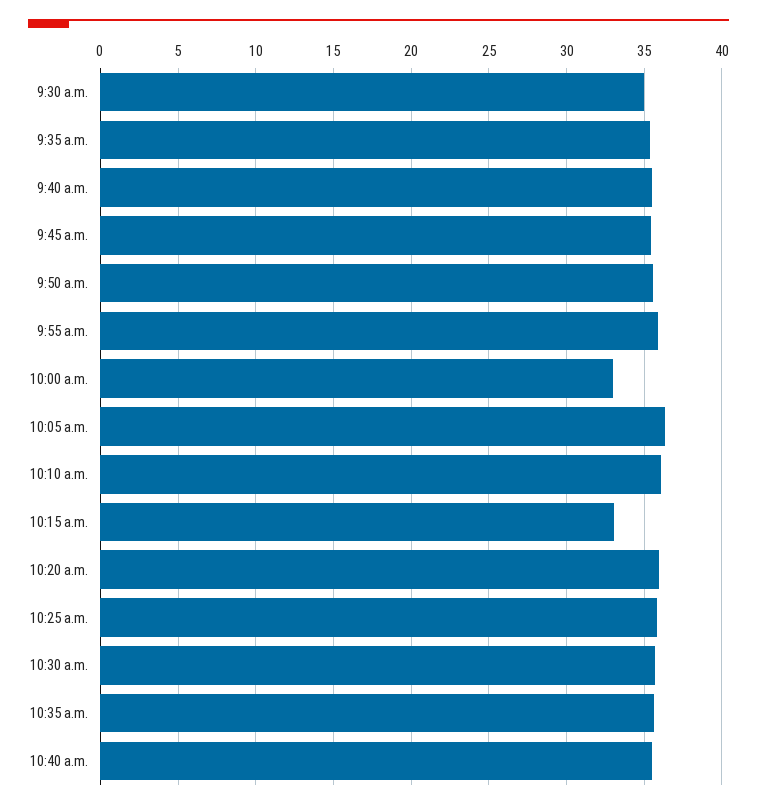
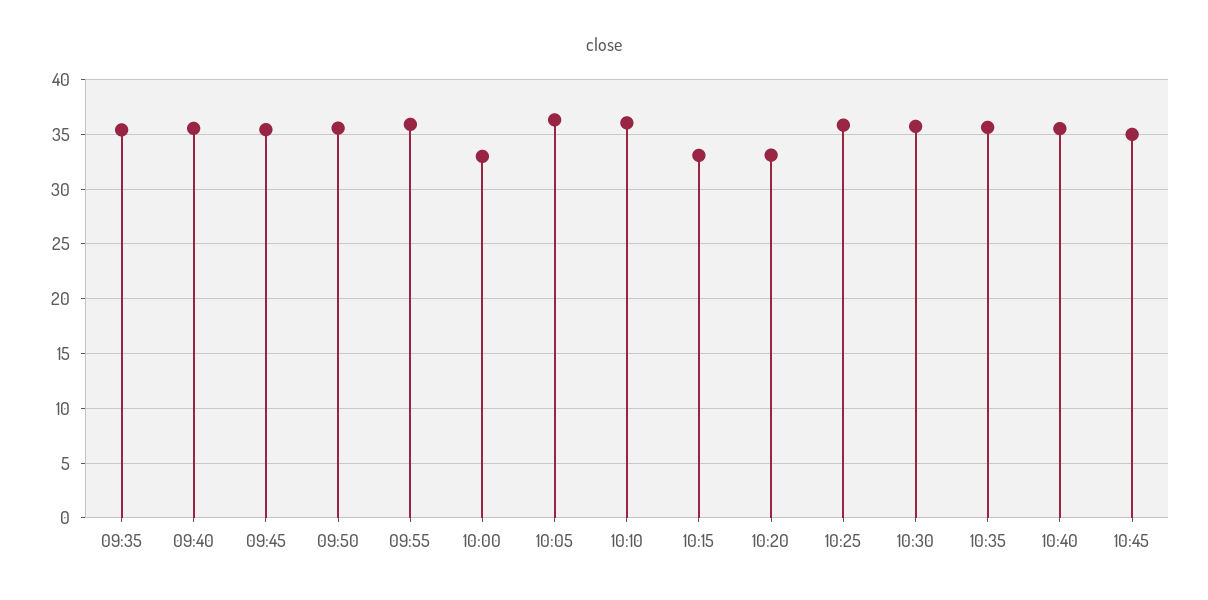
9:30 a.m.: 35 -> none
10:20 a.m.: 36 -> 33
10:45: none -> 35

